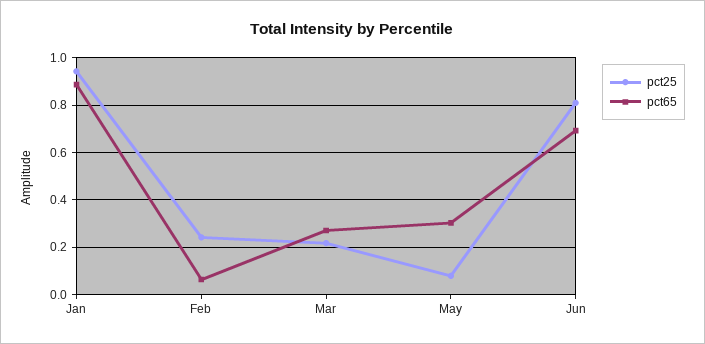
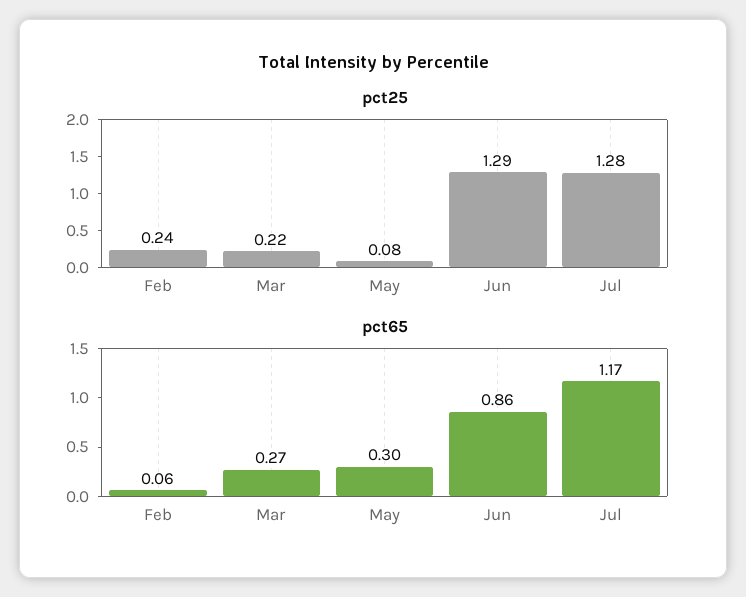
pct25, Jan: 0.95 -> none
pct65, Jan: 0.9 -> none
pct25, Jun: 0.8 -> 1.29
pct65, Jun: 0.7 -> 0.86
pct25, Jul: none -> 1.28
pct65, Jul: none -> 1.17

